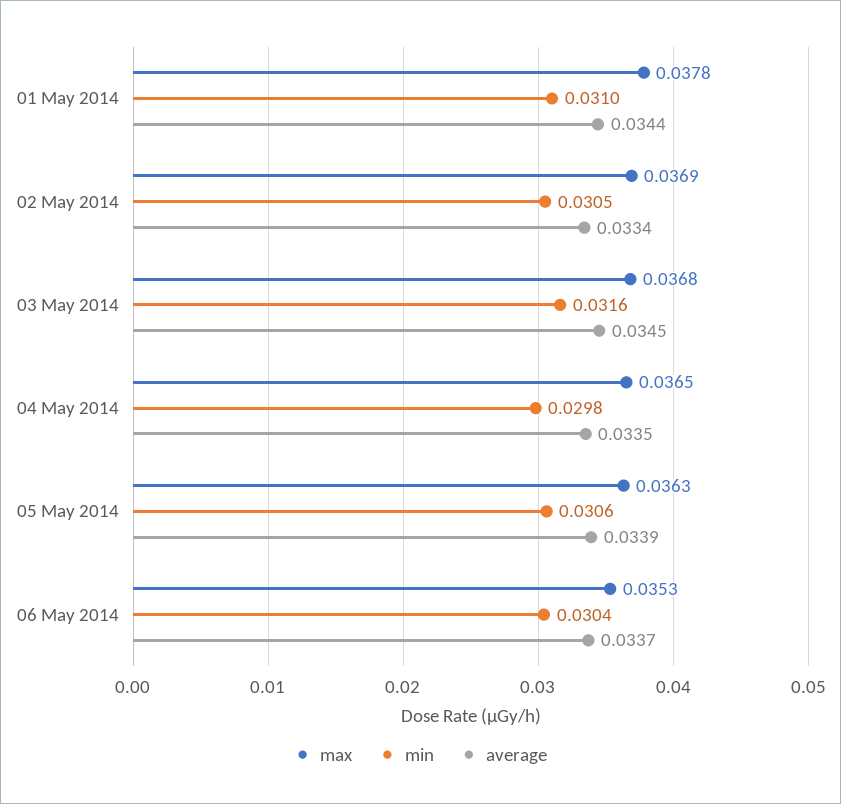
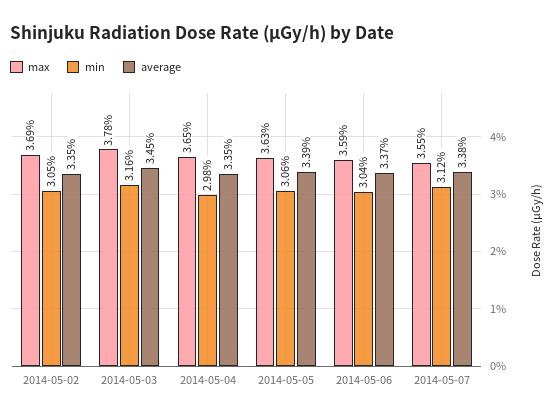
max, 01 May 2014: 0.0378 -> none
min, 01 May 2014: 0.031 -> none
average, 01 May 2014: 0.0344 -> none
average, 02 May 2014: 0.0334 -> 0.0335
max, 03 May 2014: 0.0368 -> 0.0378
max, 06 May 2014: 0.0353 -> 0.0359
max, 2014-05-07: none -> 0.0355
min, 2014-05-07: none -> 0.0312
average, 2014-05-07: none -> 0.0338

